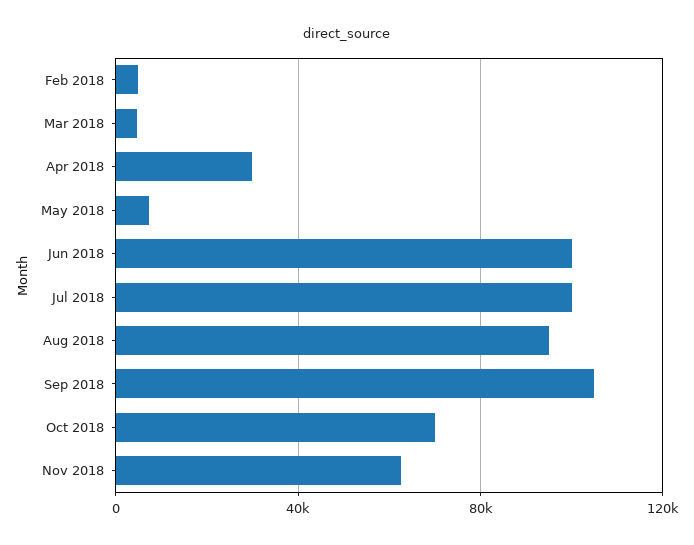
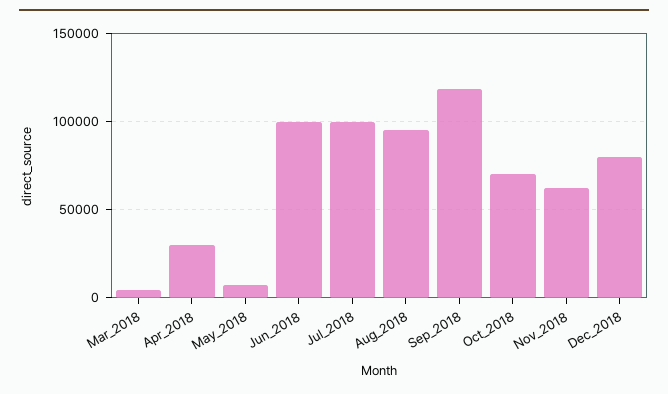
Feb 2018: 5000 -> none
Sep 2018: 105000 -> 120000
Dec_2018: none -> 80000

